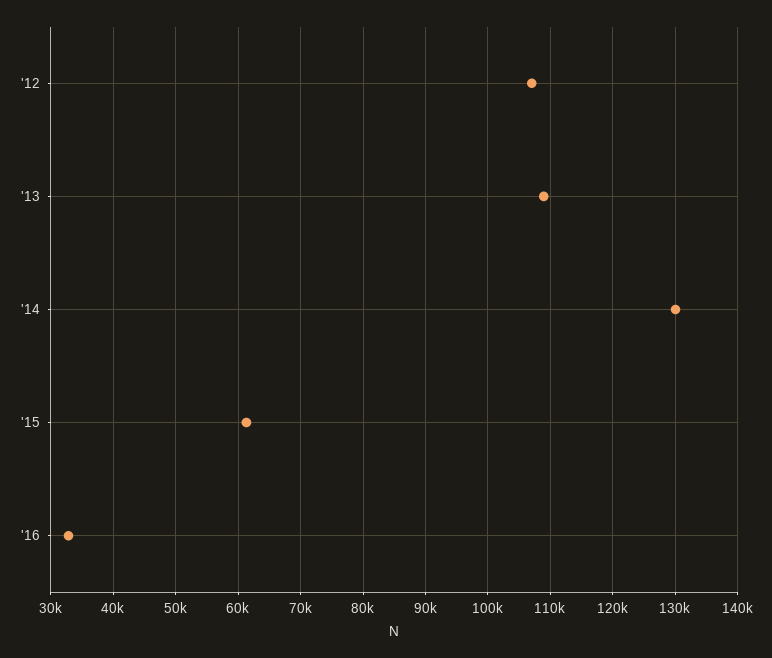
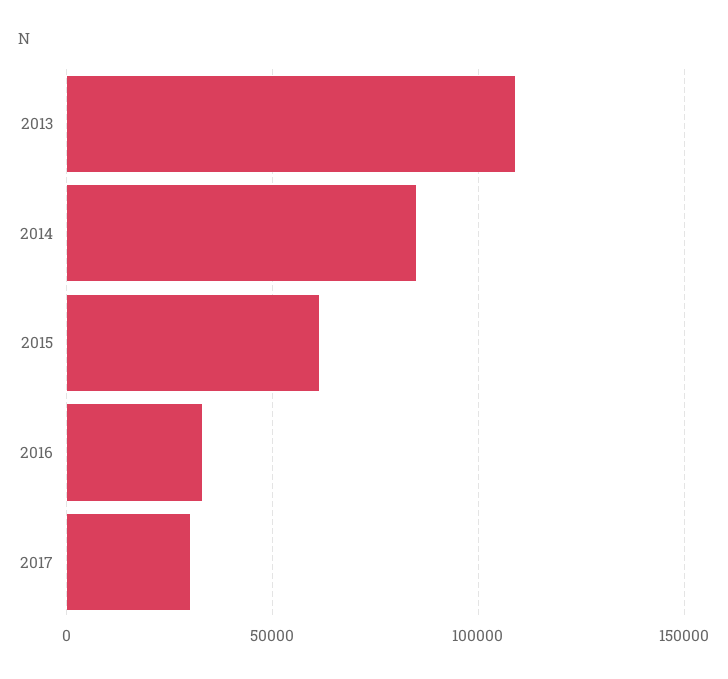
'12: 107000 -> none
'14: 130000 -> 85000
2017: none -> 30000

